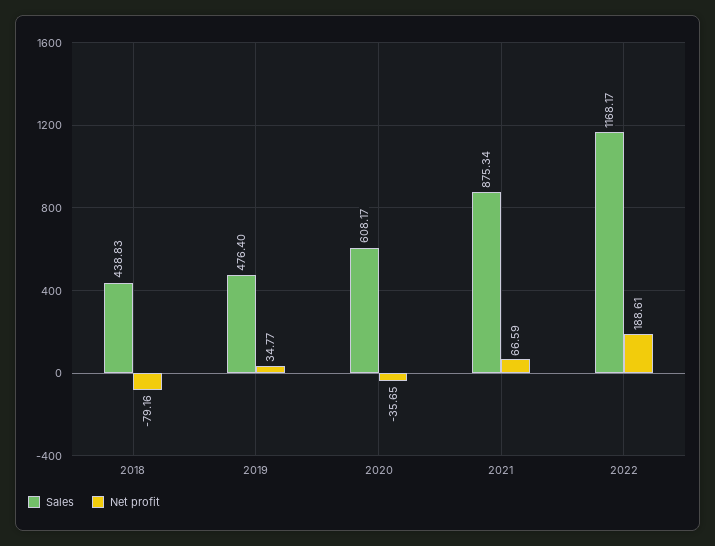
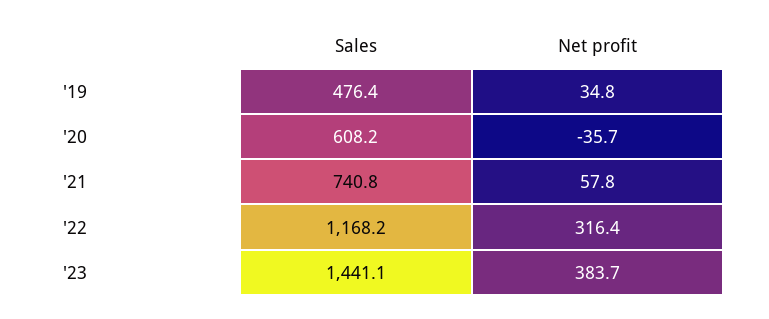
Sales, 2018: 438.83 -> none
Net profit, 2018: -79.16 -> none
Sales, 2021: 875.34 -> 740.8
Net profit, 2021: 66.59 -> 57.8
Net profit, 2022: 188.61 -> 316.4
Sales, '23: none -> 1441.1
Net profit, '23: none -> 383.7

